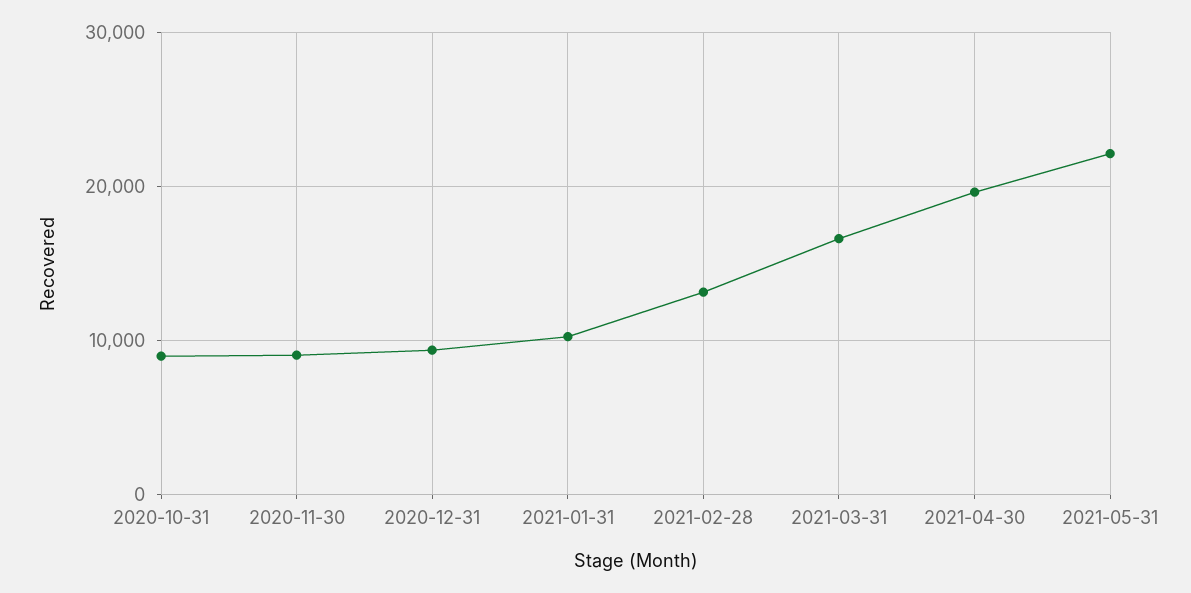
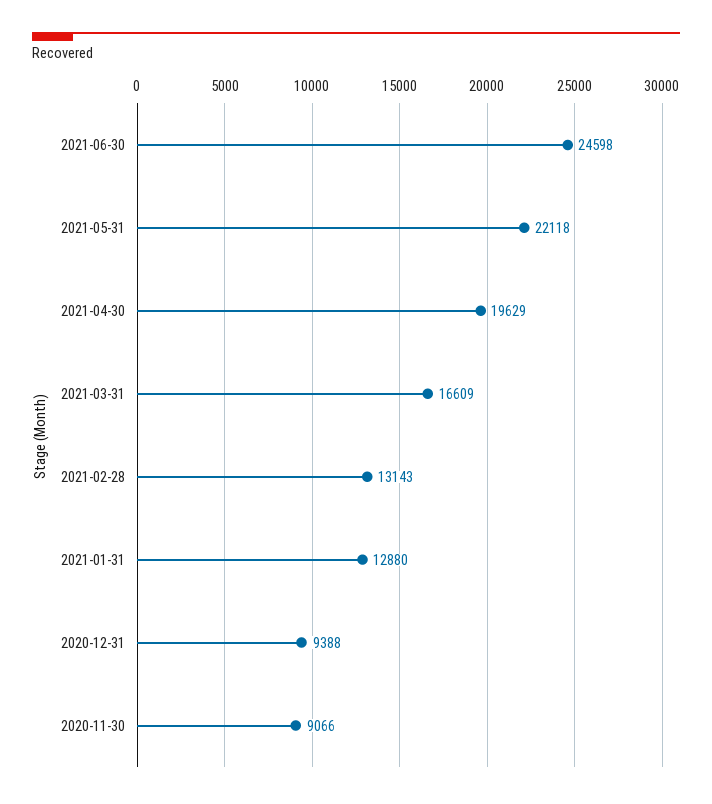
2020-10-31: 9000 -> none
2021-01-31: 10000 -> 12880
2021-06-30: none -> 24598

